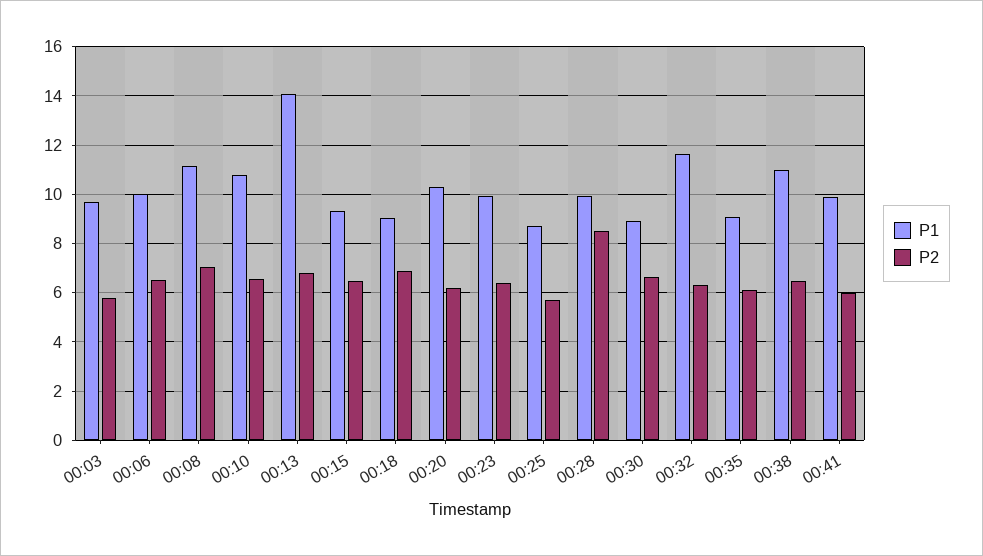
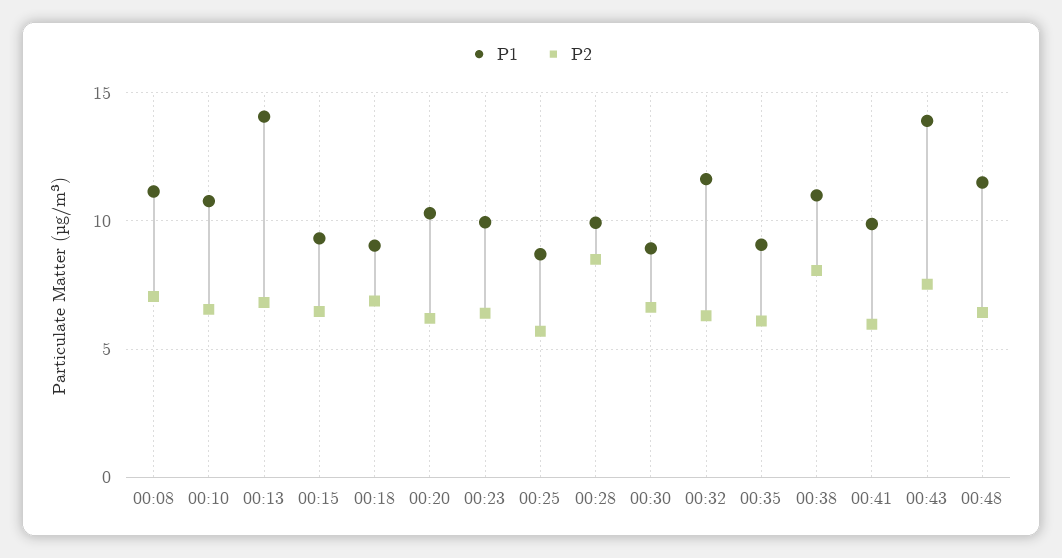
P1, 00:03: 9.75 -> none
P2, 00:03: 5.75 -> none
P1, 00:06: 10 -> none
P2, 00:06: 6.5 -> none
P2, 00:38: 6.5 -> 8
P1, 00:43: none -> 14
P2, 00:43: none -> 7.5
P1, 00:48: none -> 11.5
P2, 00:48: none -> 6.5

